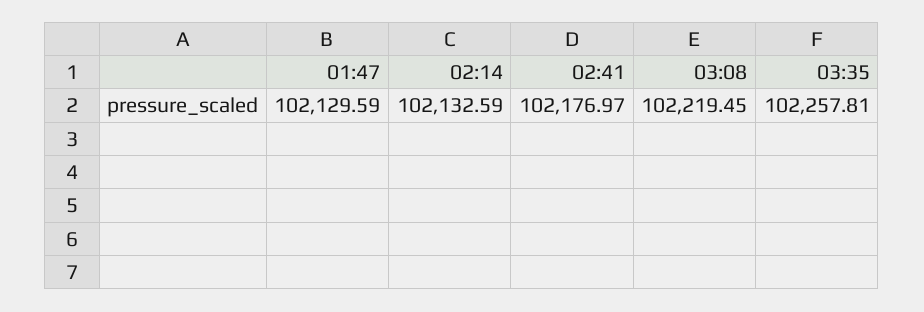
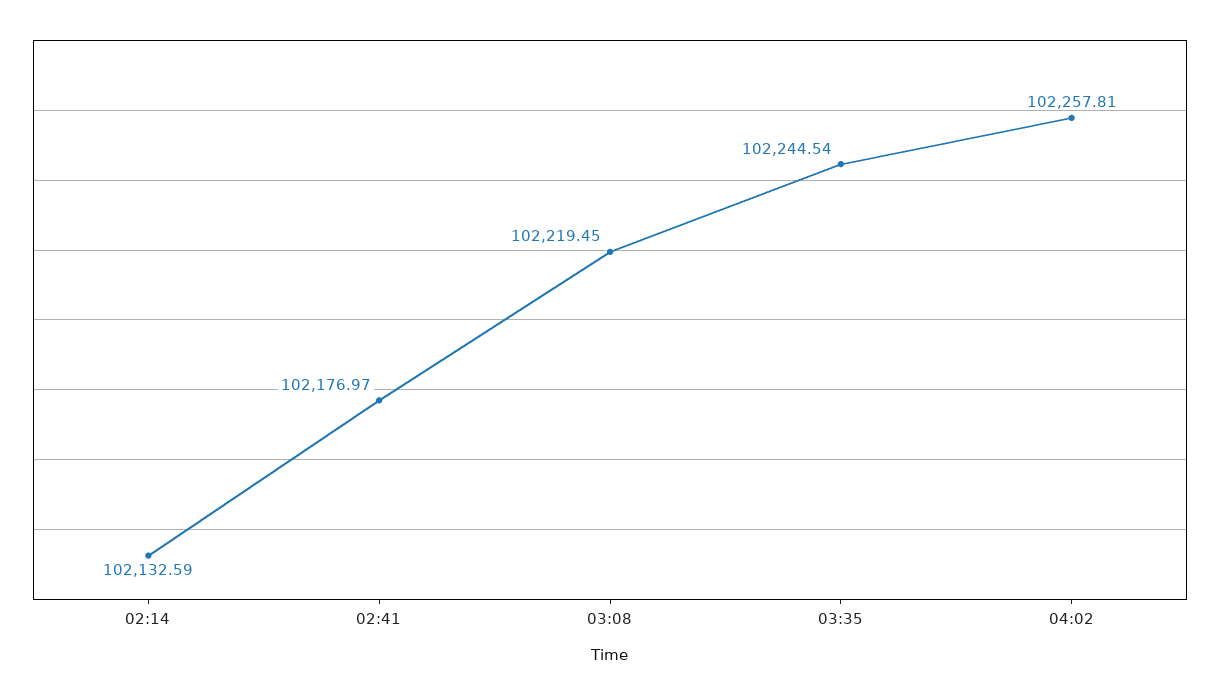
01:47: 102129.59 -> none
03:35: 102257.81 -> 102244.54
04:02: none -> 102257.81

